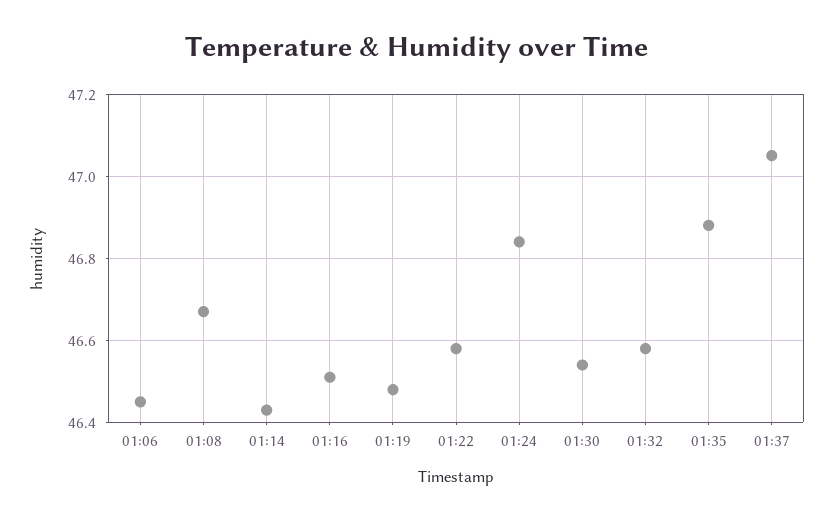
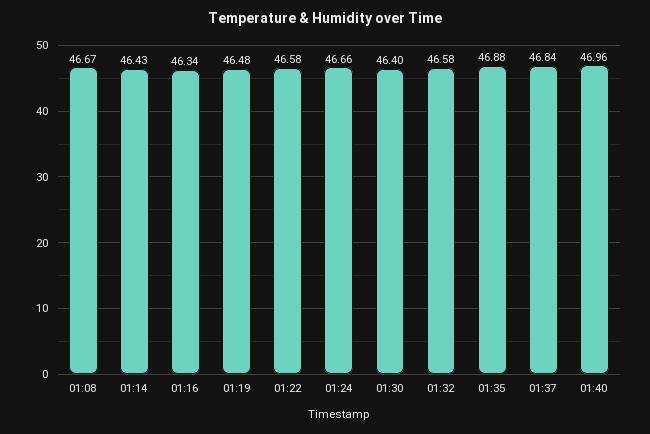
01:06: 46.45 -> none
01:16: 46.5 -> 46.34
01:24: 46.85 -> 46.66
01:30: 46.55 -> 46.4
01:37: 47.05 -> 46.84
01:40: none -> 46.96

